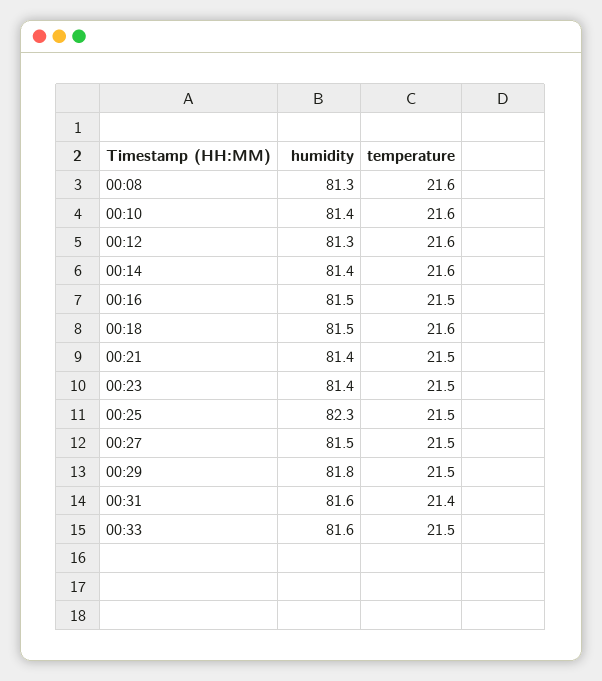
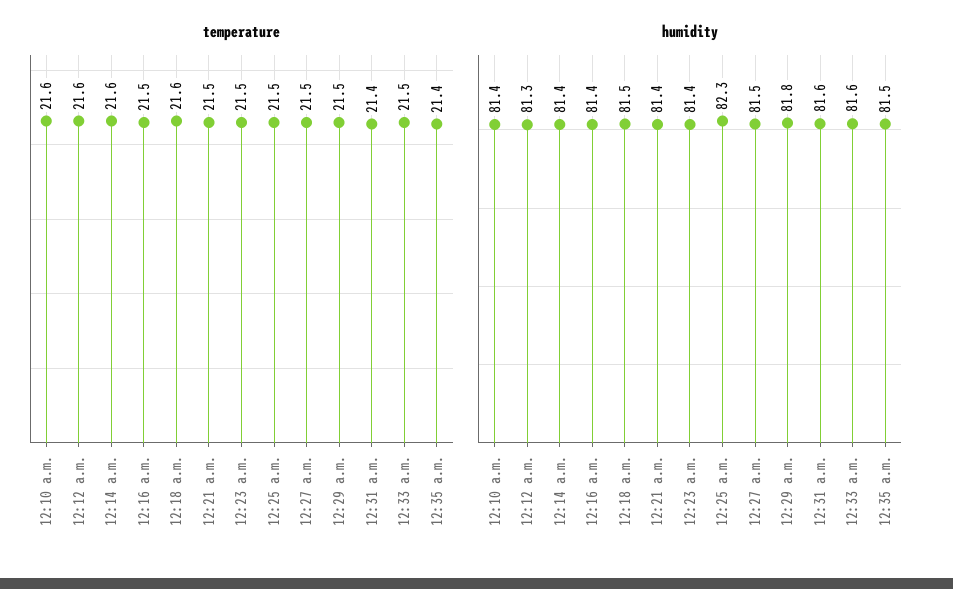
humidity, 00:08: 81.3 -> none
temperature, 00:08: 21.6 -> none
humidity, 00:16: 81.5 -> 81.4
temperature, 12:35 a.m.: none -> 21.4
humidity, 12:35 a.m.: none -> 81.5

